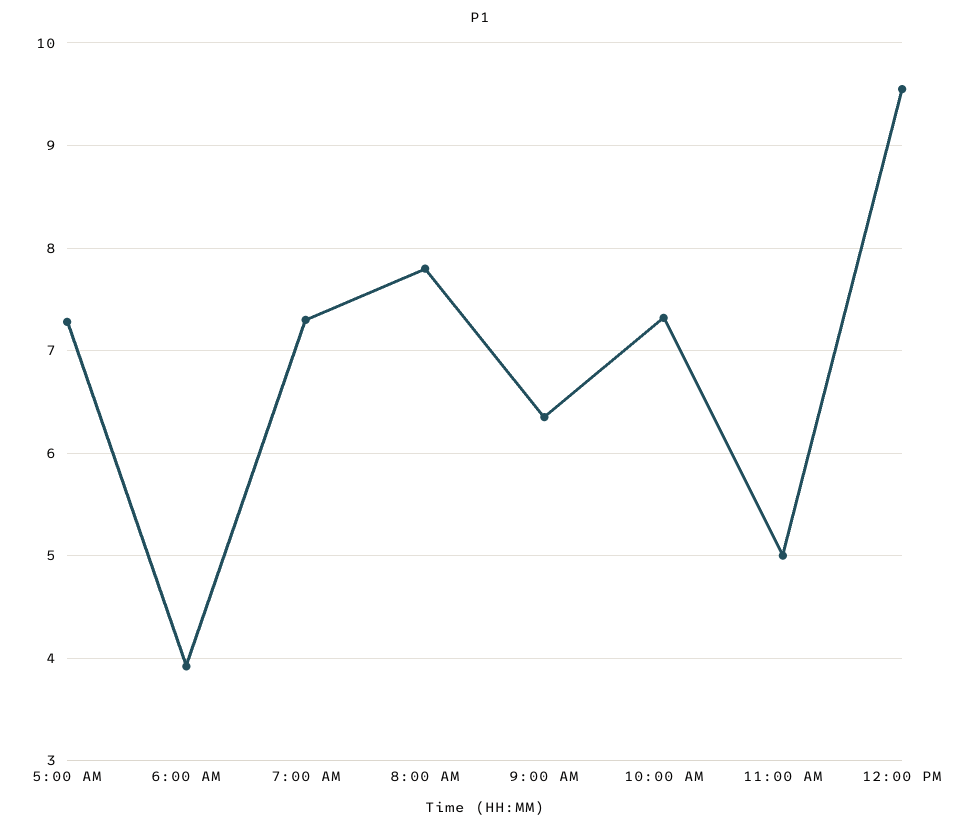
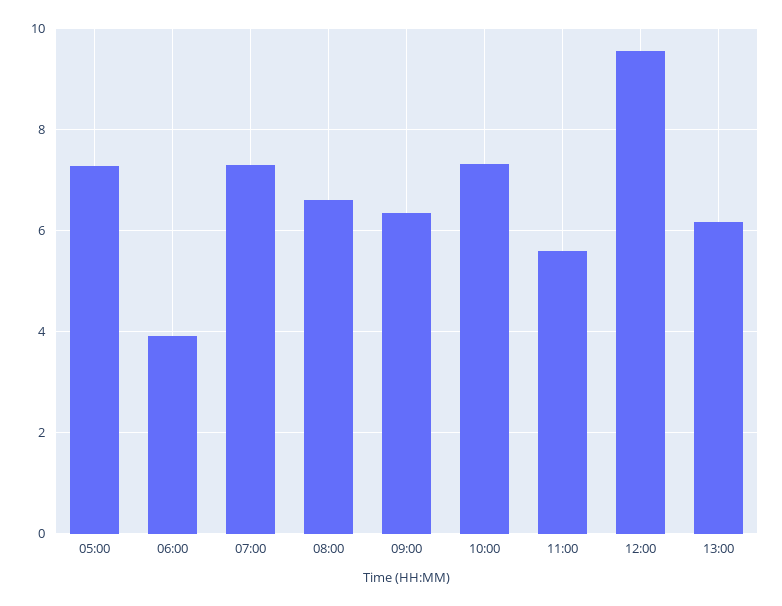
8:00 AM: 7.8 -> 6.6
11:00 AM: 5 -> 5.6
13:00: none -> 6.2

